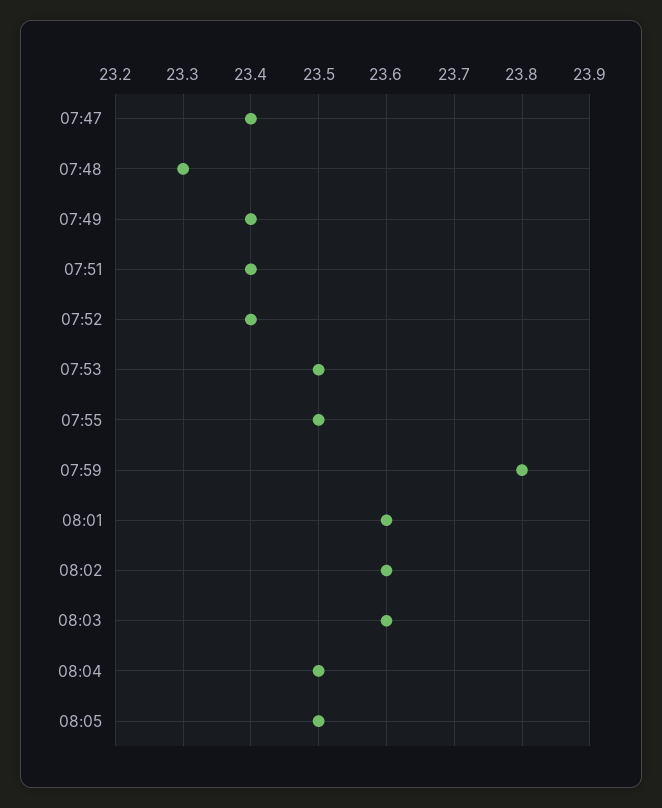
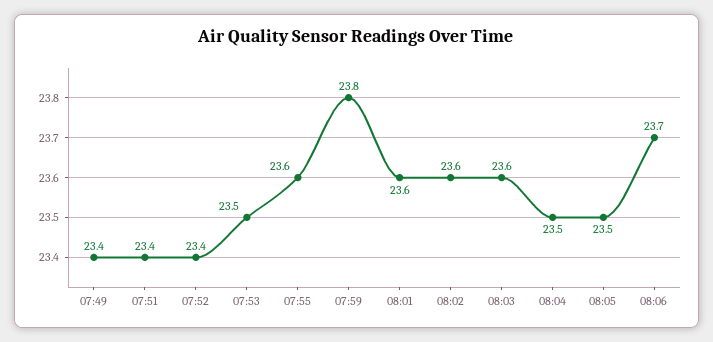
07:47: 23.4 -> none
07:48: 23.3 -> none
07:55: 23.5 -> 23.6
08:06: none -> 23.7

